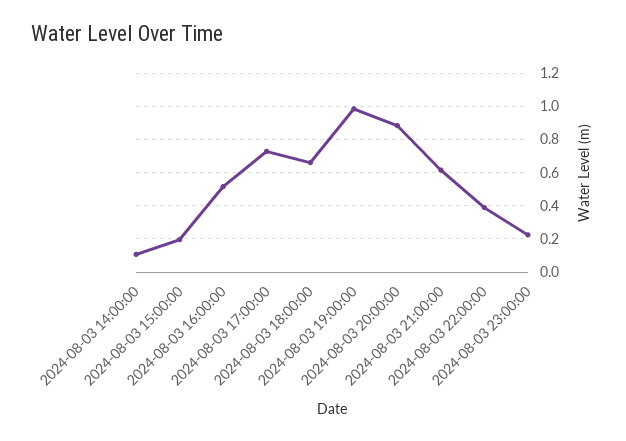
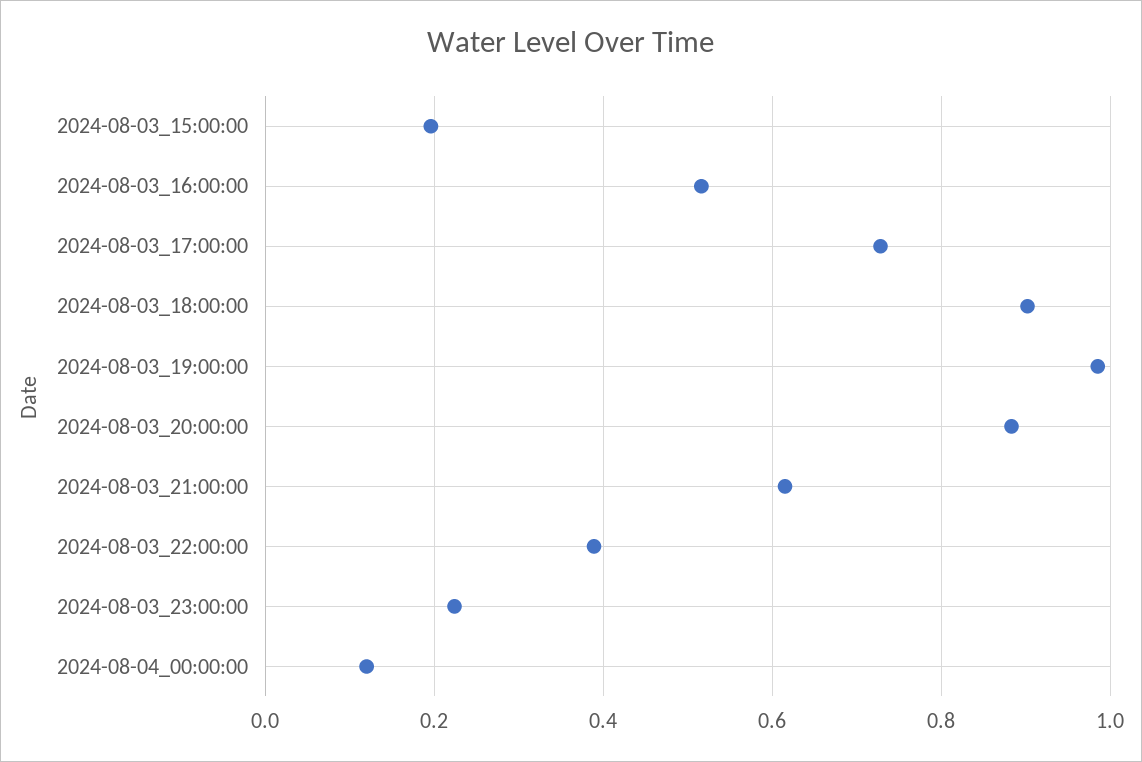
2024-08-03 14:00:00: 0.1 -> none
2024-08-03 18:00:00: 0.65 -> 0.9
2024-08-04_00:00:00: none -> 0.12

